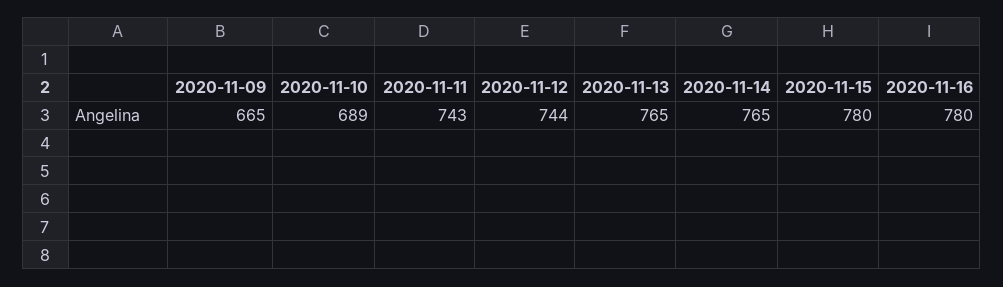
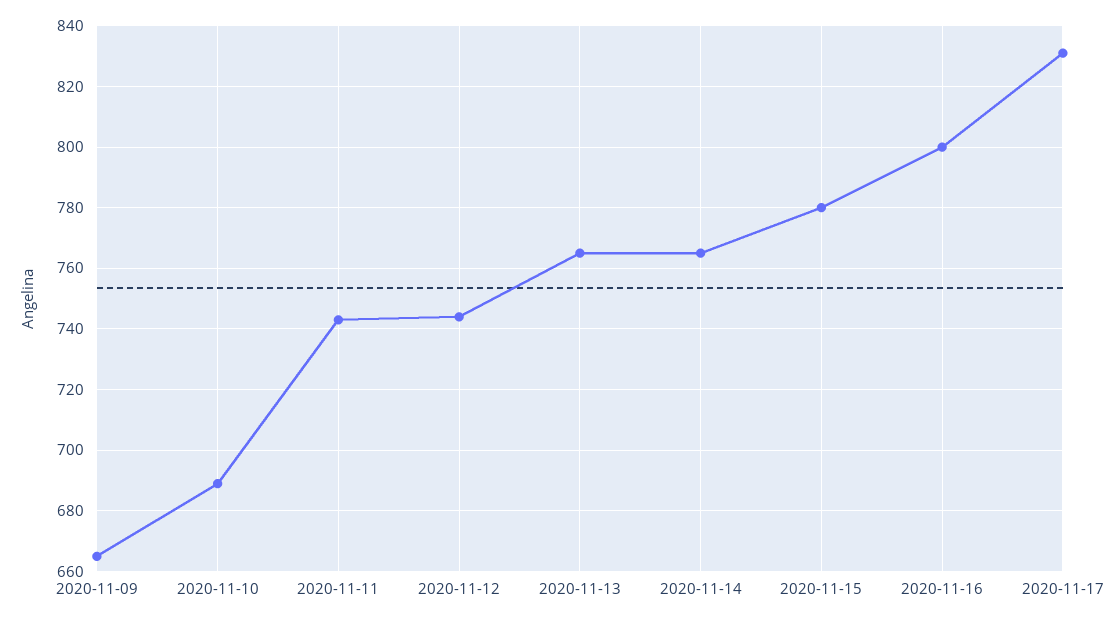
2020-11-16: 780 -> 800
2020-11-17: none -> 830

